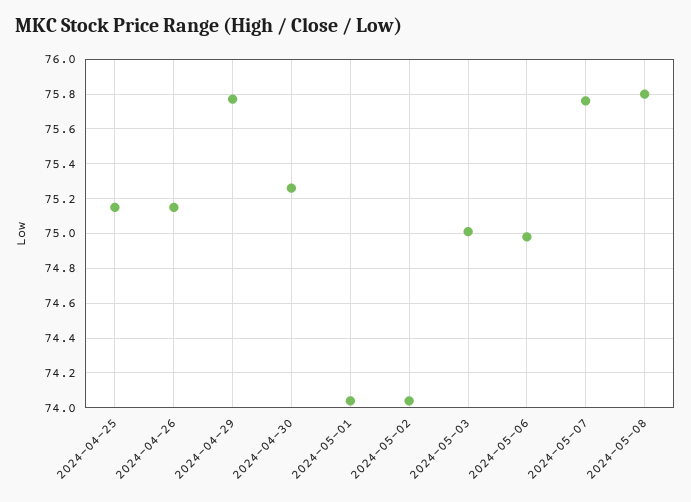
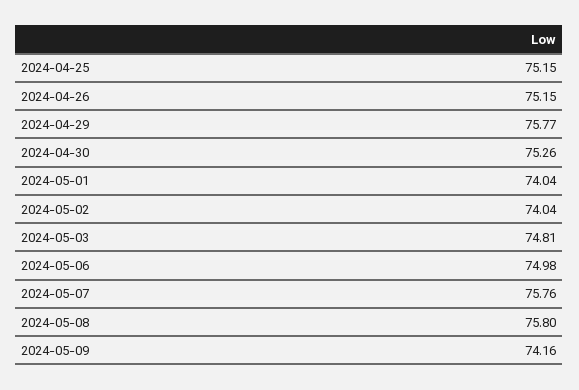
2024-05-03: 75 -> 74.81
2024-05-09: none -> 74.16

